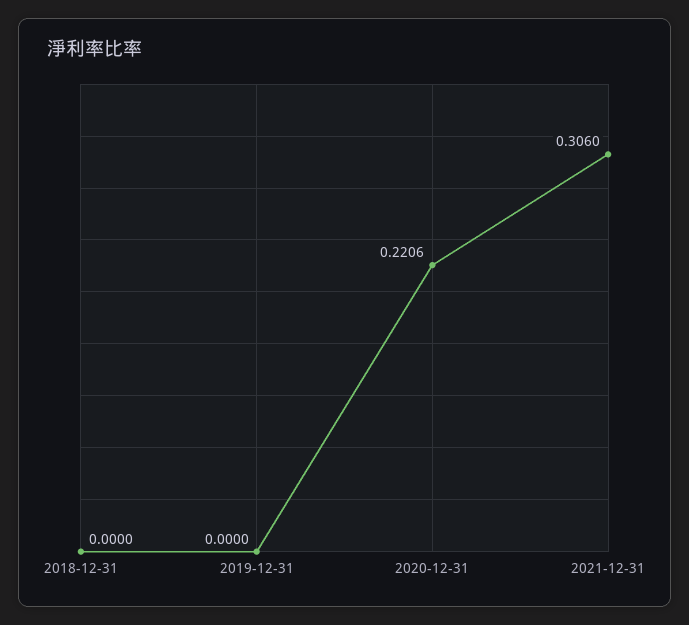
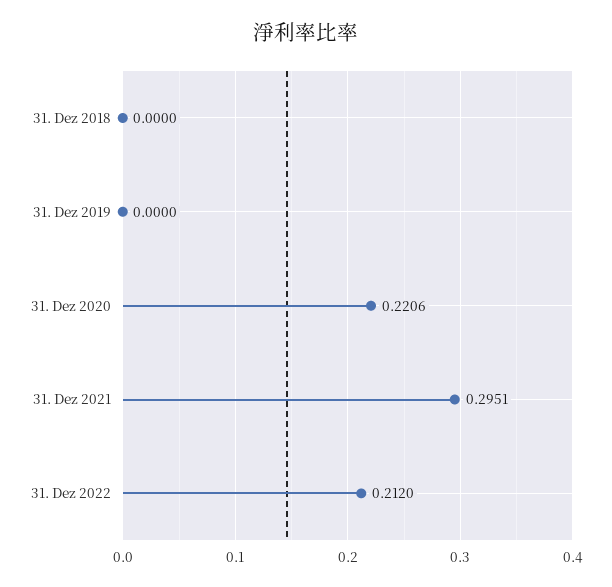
2021-12-31: 0.306 -> 0.2951
31. Dez 2022: none -> 0.212

